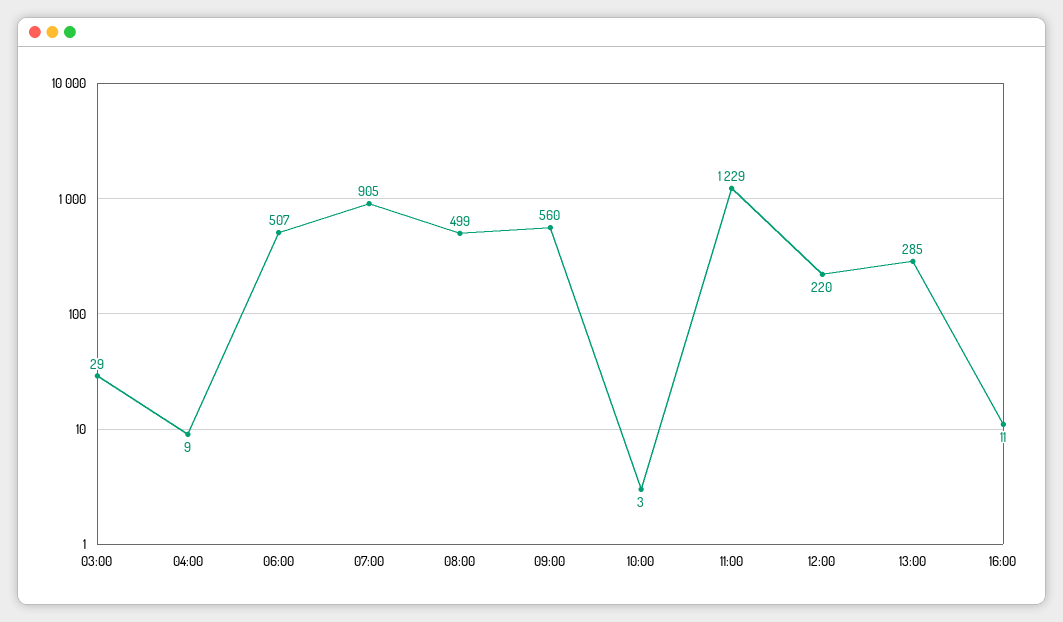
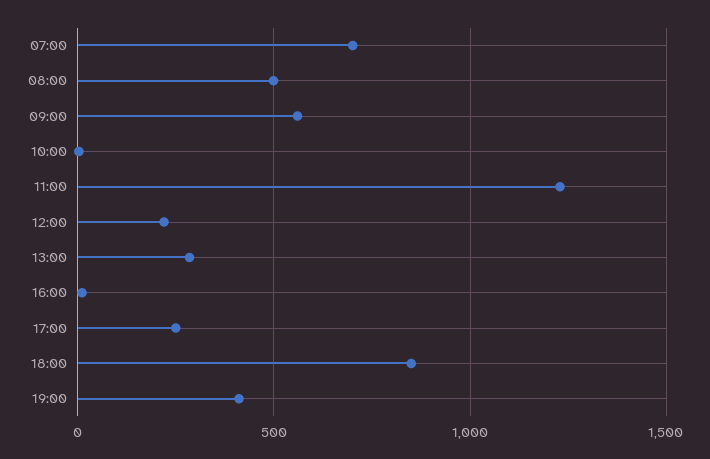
03:00: 29 -> none
04:00: 9 -> none
06:00: 507 -> none
07:00: 905 -> 700
17:00: none -> 250
18:00: none -> 850
19:00: none -> 400

